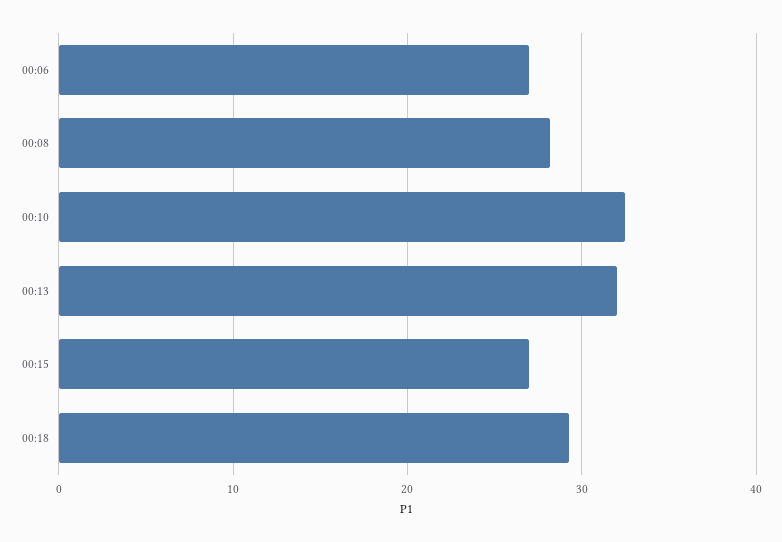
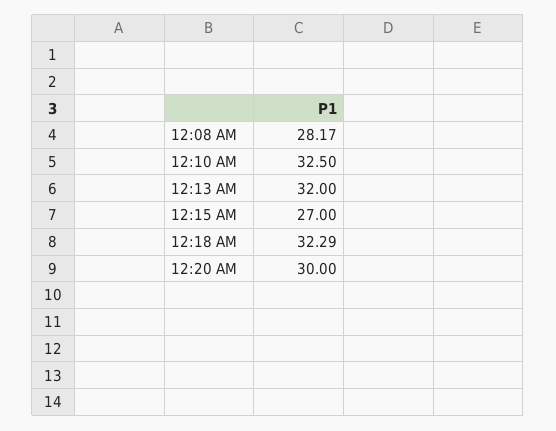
00:06: 27 -> none
00:18: 29 -> 32.29
12:20 AM: none -> 30

